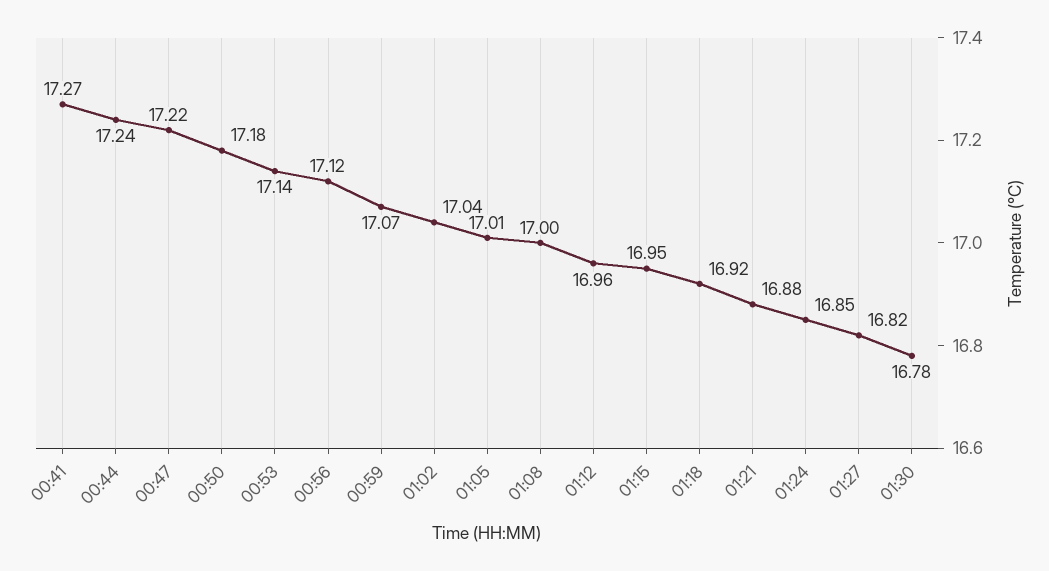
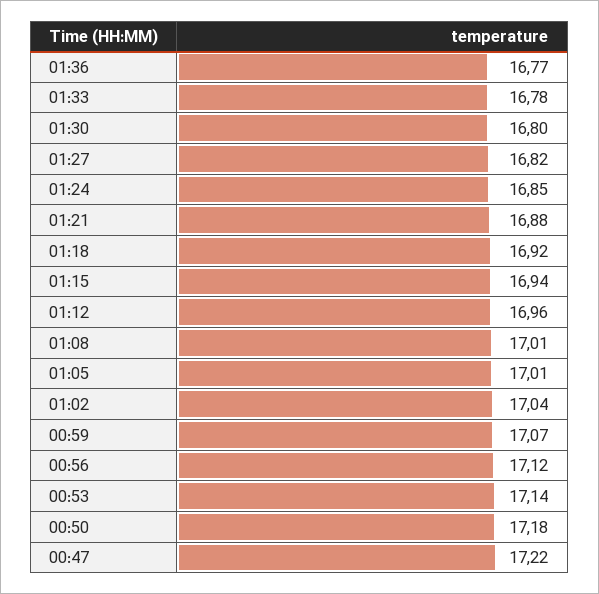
00:41: 17.27 -> none
00:44: 17.24 -> none
01:08: 17 -> 17.01
01:15: 16.95 -> 16.94
01:30: 16.78 -> 16.8
01:36: none -> 16.77
01:33: none -> 16.78

